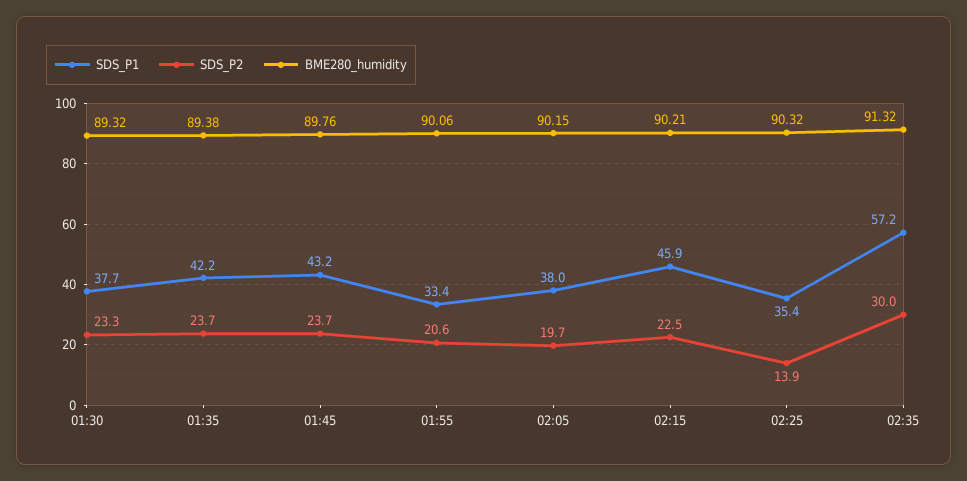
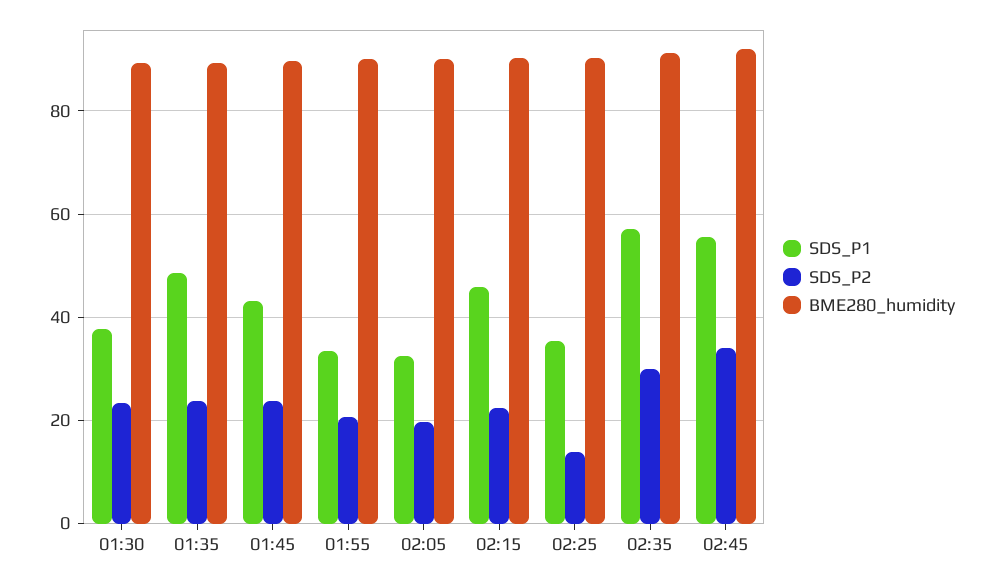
SDS_P1, 01:35: 42.2 -> 48
SDS_P1, 02:05: 38 -> 32
SDS_P1, 02:45: none -> 56
SDS_P2, 02:45: none -> 34
BME280_humidity, 02:45: none -> 92

